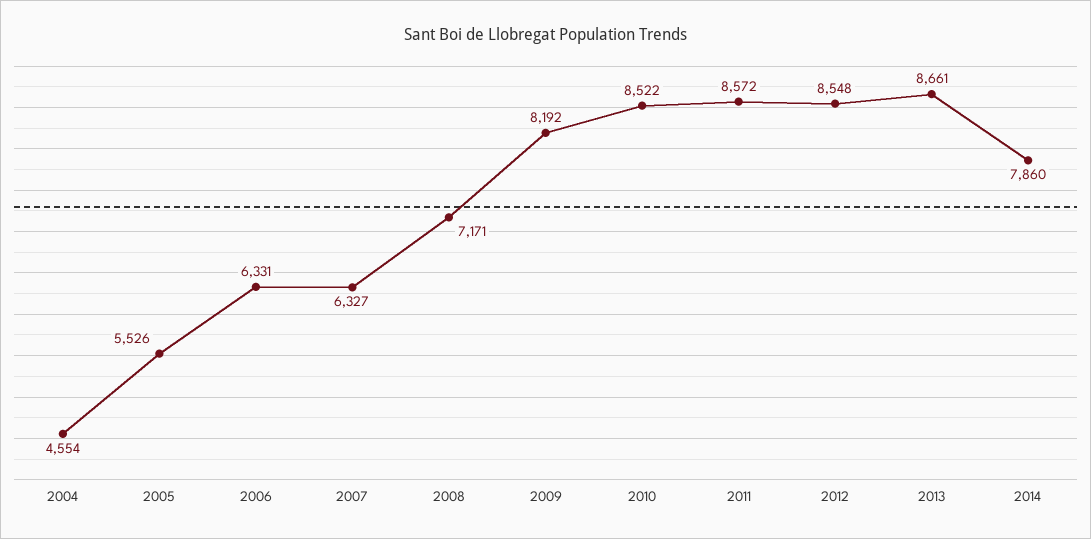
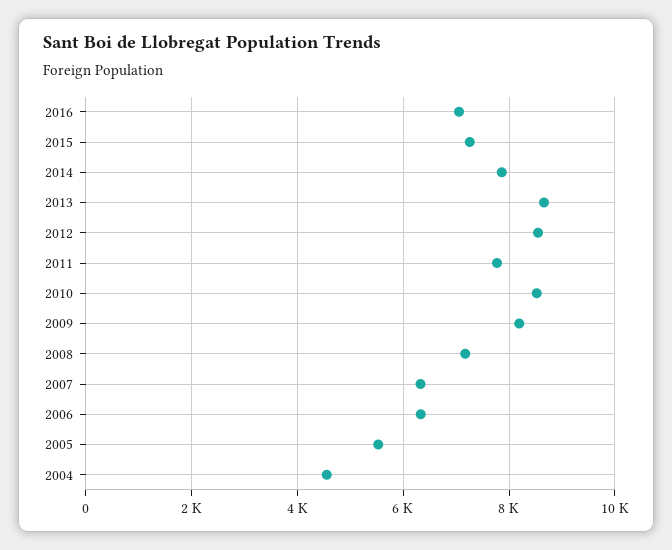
2011: 8572 -> 7800
2016: none -> 7000
2015: none -> 7200

